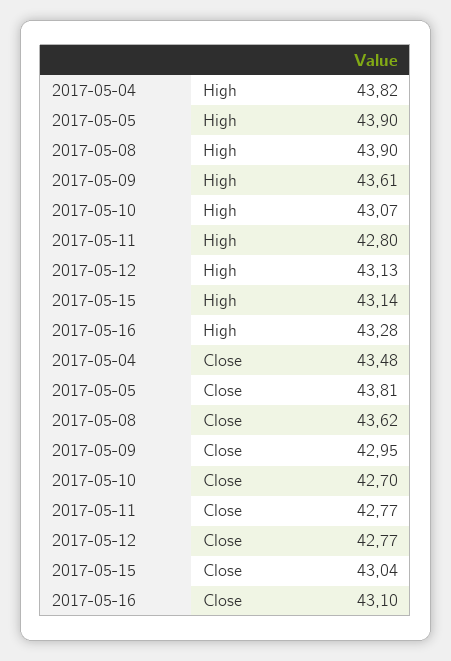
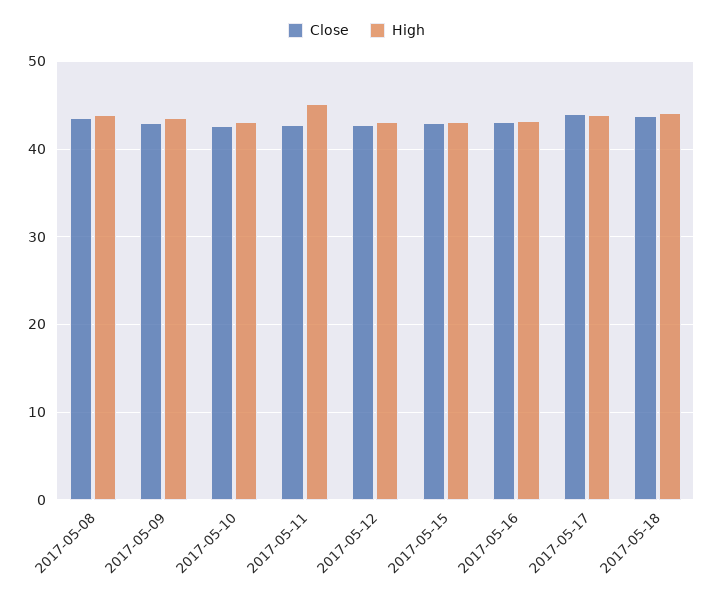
High, 2017-05-04: 43.82 -> none
High, 2017-05-05: 43.9 -> none
High, 2017-05-11: 42.8 -> 45
Close, 2017-05-04: 43.48 -> none
Close, 2017-05-05: 43.81 -> none
Close, 2017-05-17: none -> 44
High, 2017-05-17: none -> 44
Close, 2017-05-18: none -> 44
High, 2017-05-18: none -> 44

